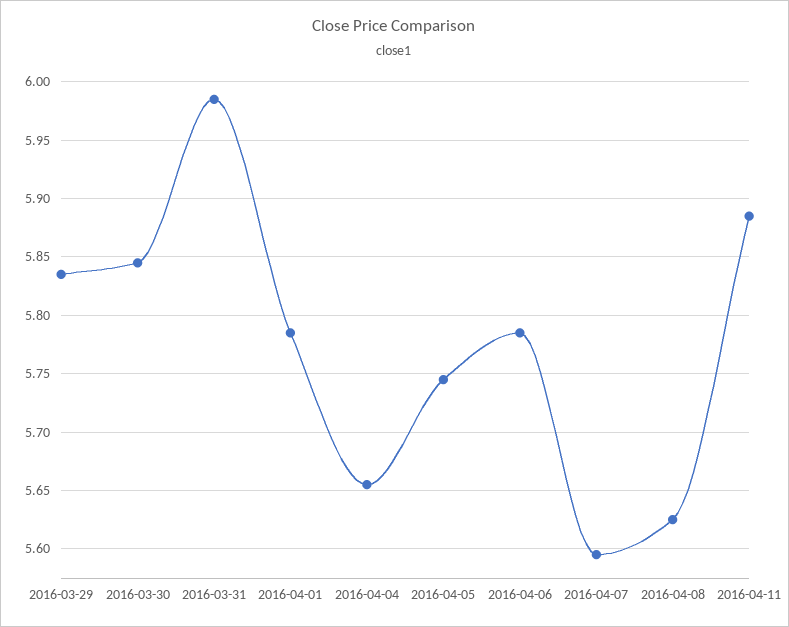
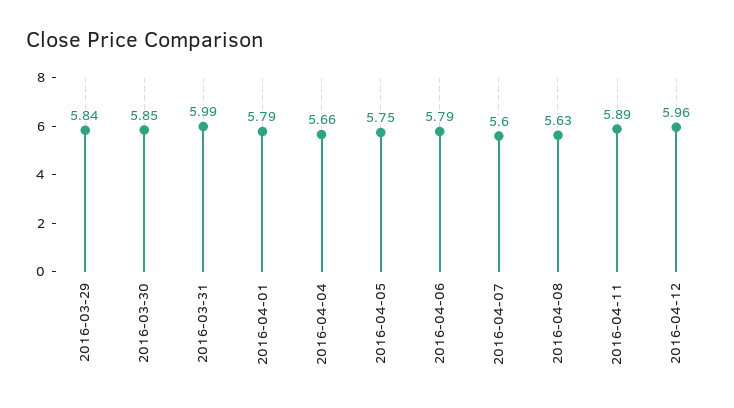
2016-04-12: none -> 5.96

